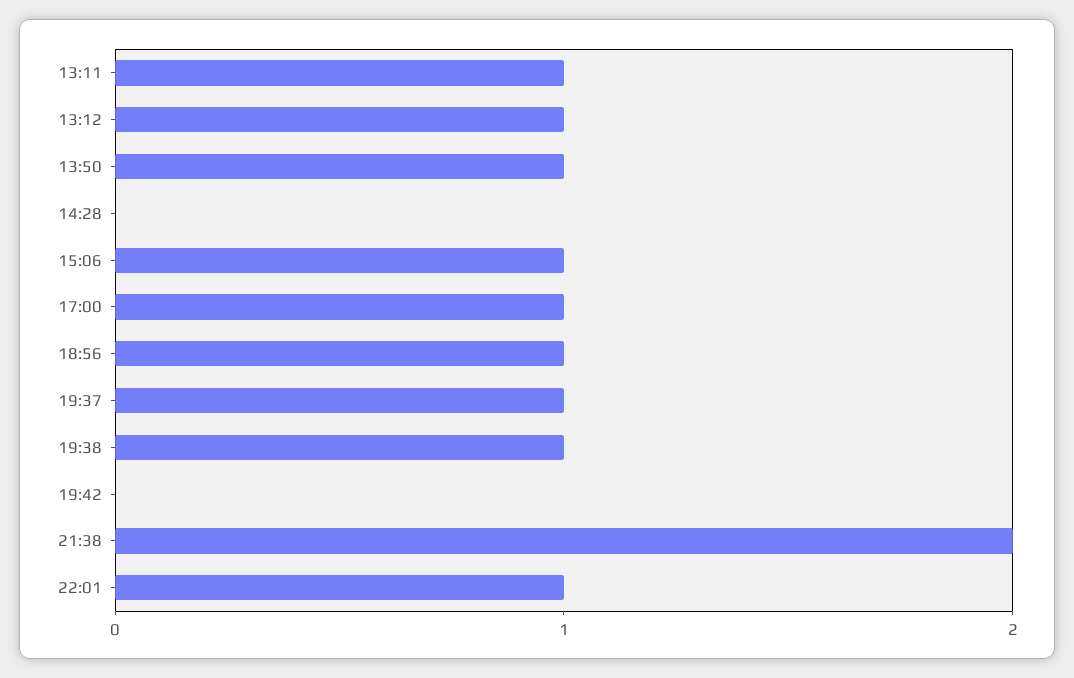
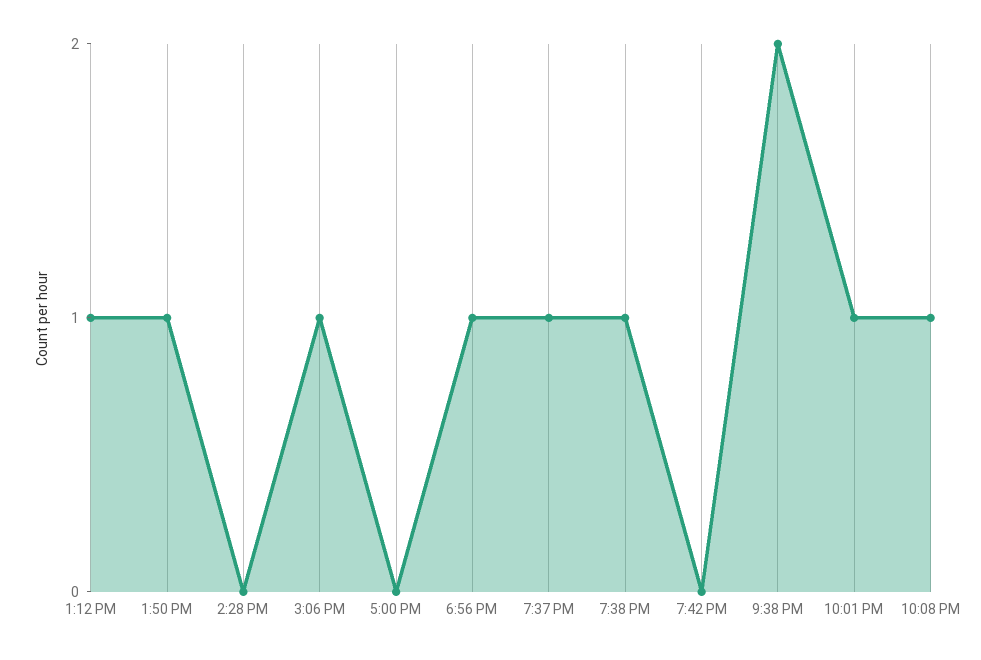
13:11: 1 -> none
17:00: 1 -> 0
10:08 PM: none -> 1

